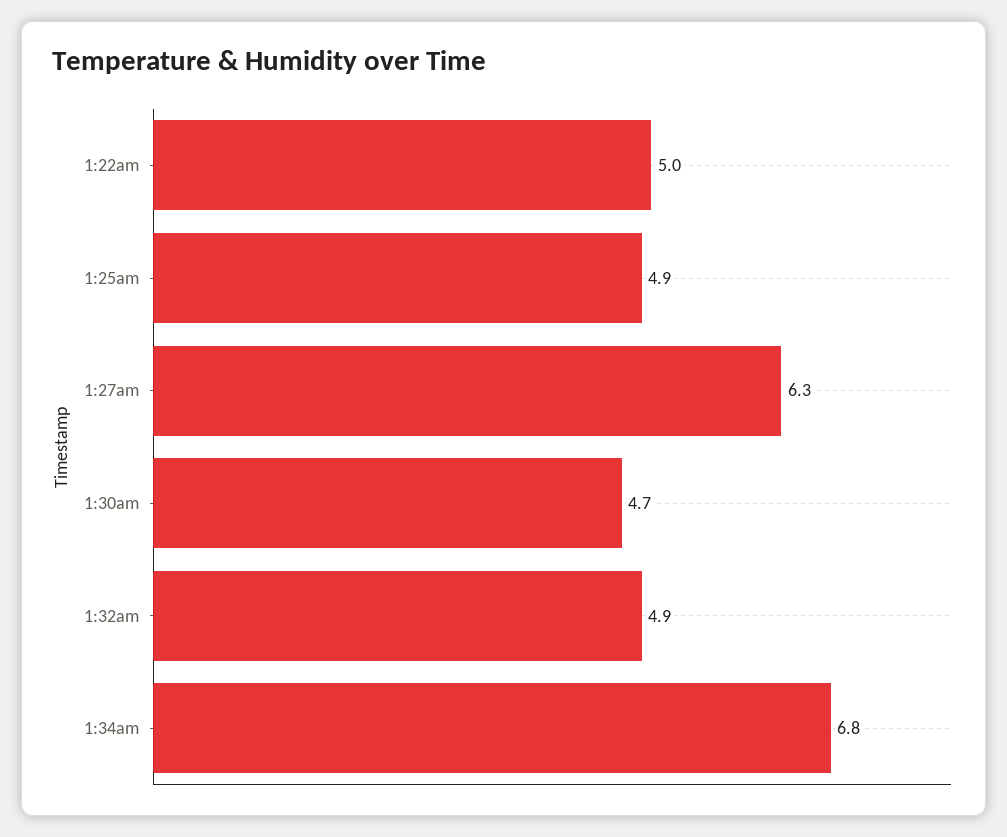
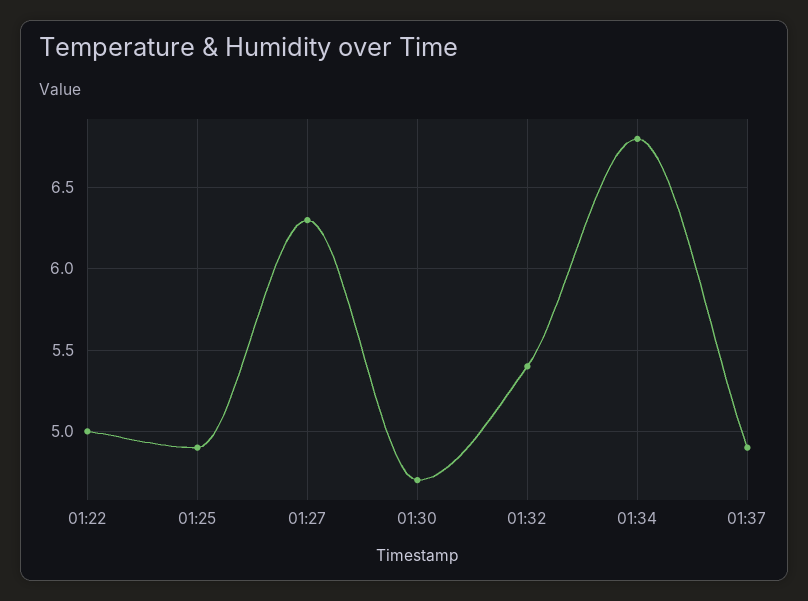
1:32am: 4.9 -> 5.4
01:37: none -> 4.9

